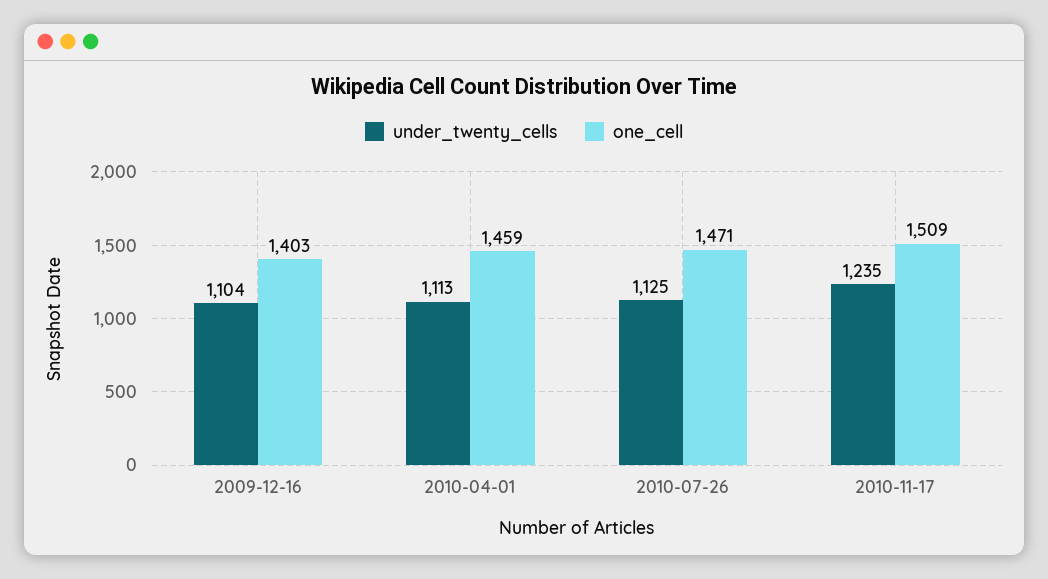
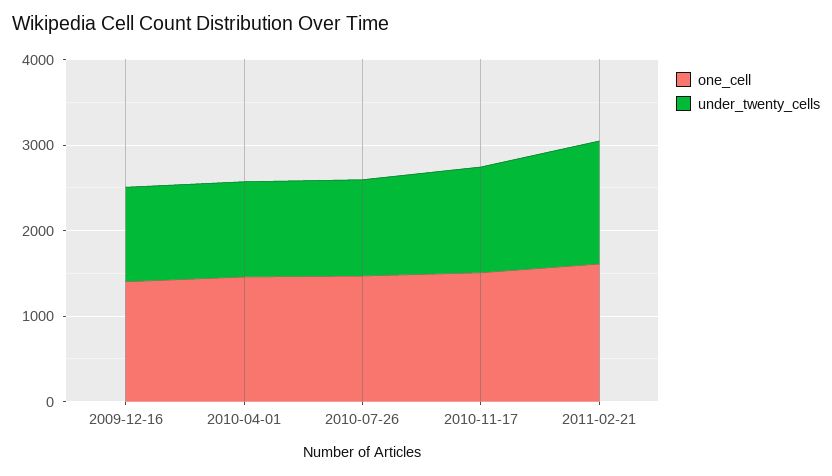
one_cell, 2011-02-21: none -> 1600
under_twenty_cells, 2011-02-21: none -> 1400

